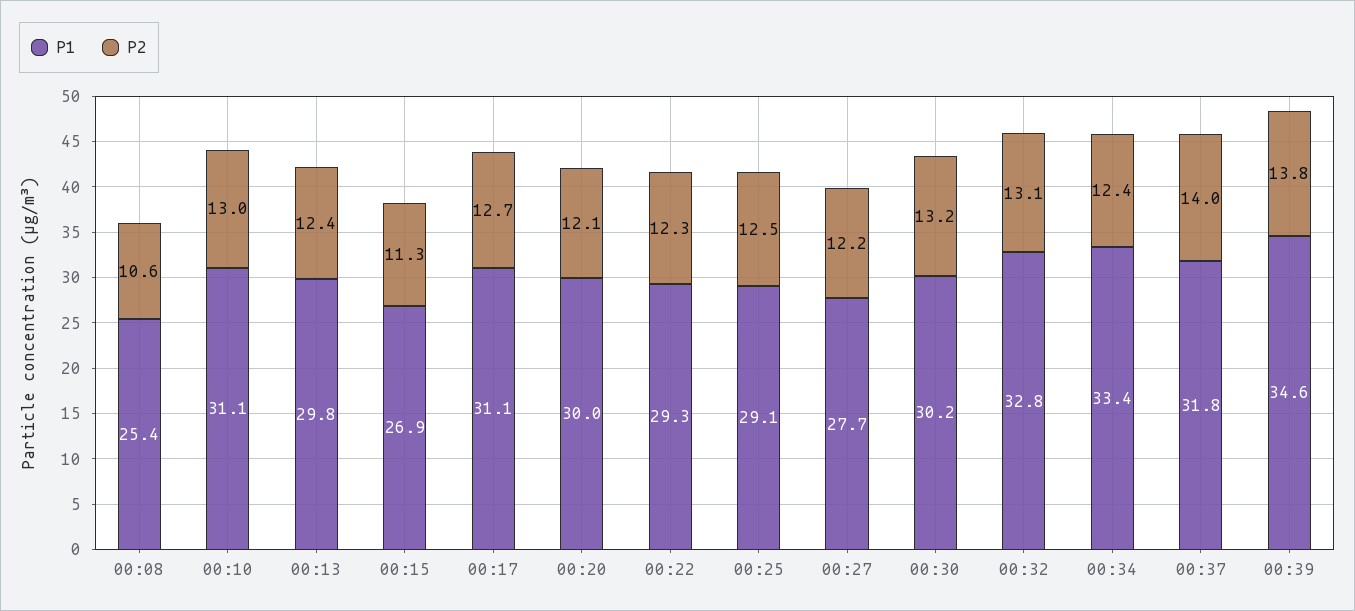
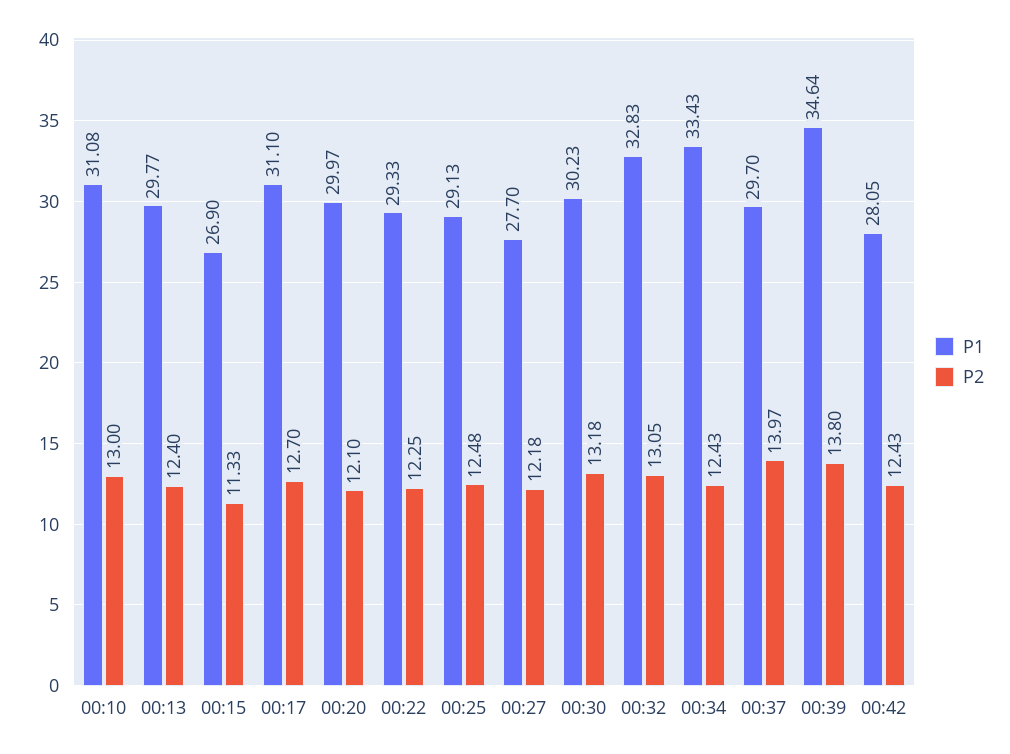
P1, 00:08: 25.4 -> none
P2, 00:08: 10.6 -> none
P1, 00:37: 31.8 -> 29.7
P1, 00:42: none -> 28.05
P2, 00:42: none -> 12.43

